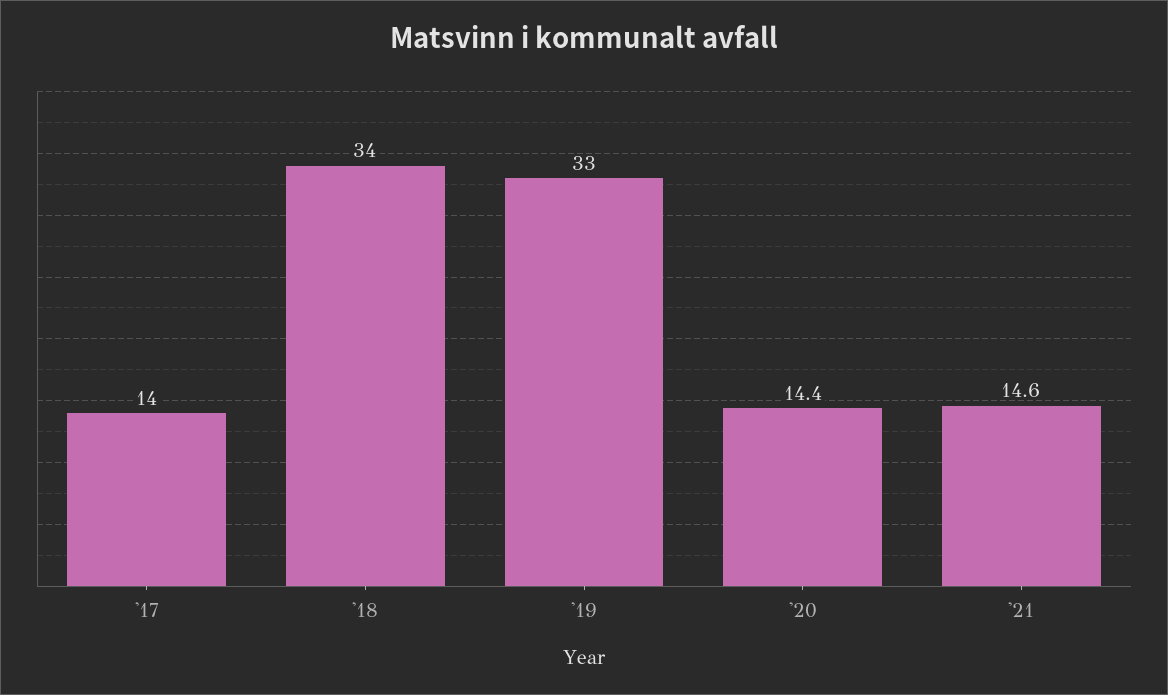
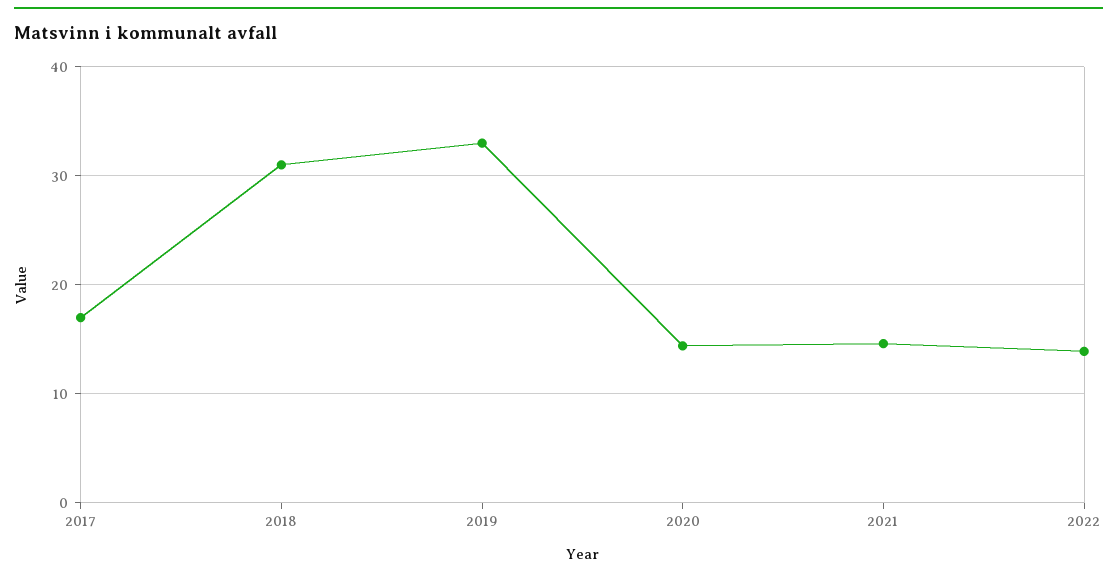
'17: 14 -> 17
'18: 34 -> 31
2022: none -> 14

